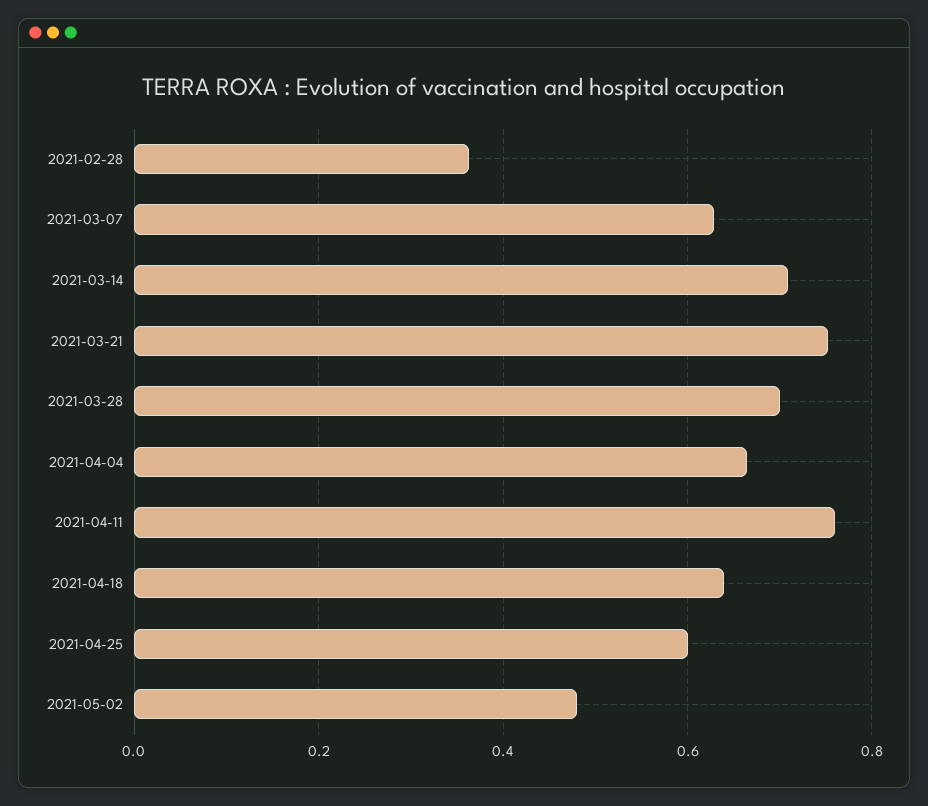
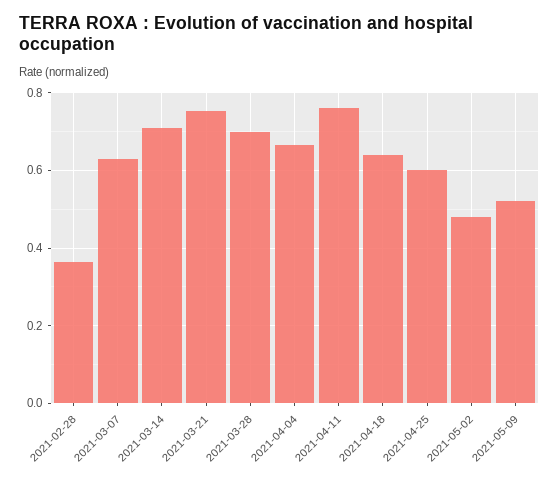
2021-05-09: none -> 0.52

